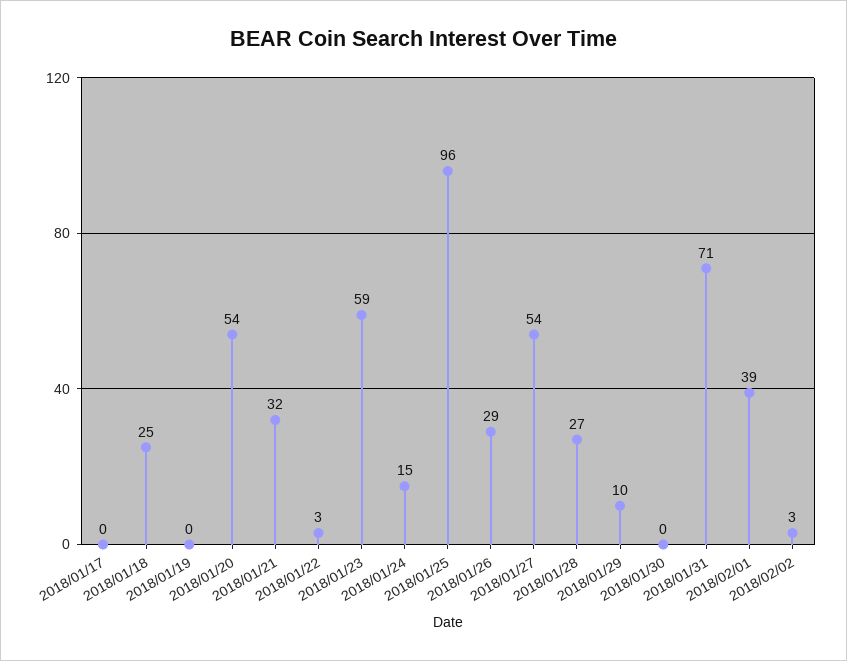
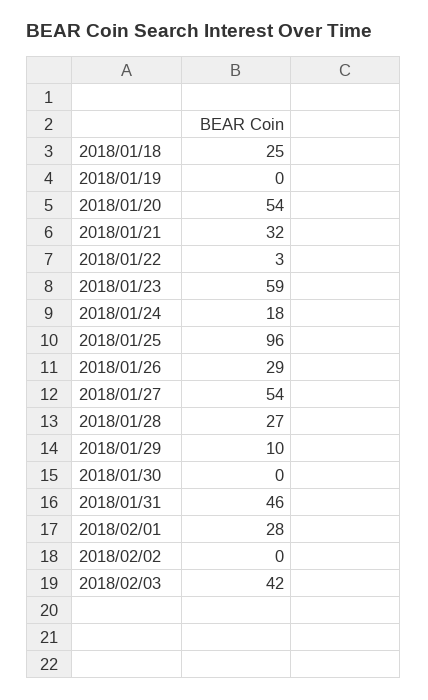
2018/01/17: 0 -> none
2018/01/24: 15 -> 18
2018/01/31: 71 -> 46
2018/02/01: 39 -> 28
2018/02/02: 3 -> 0
2018/02/03: none -> 42

